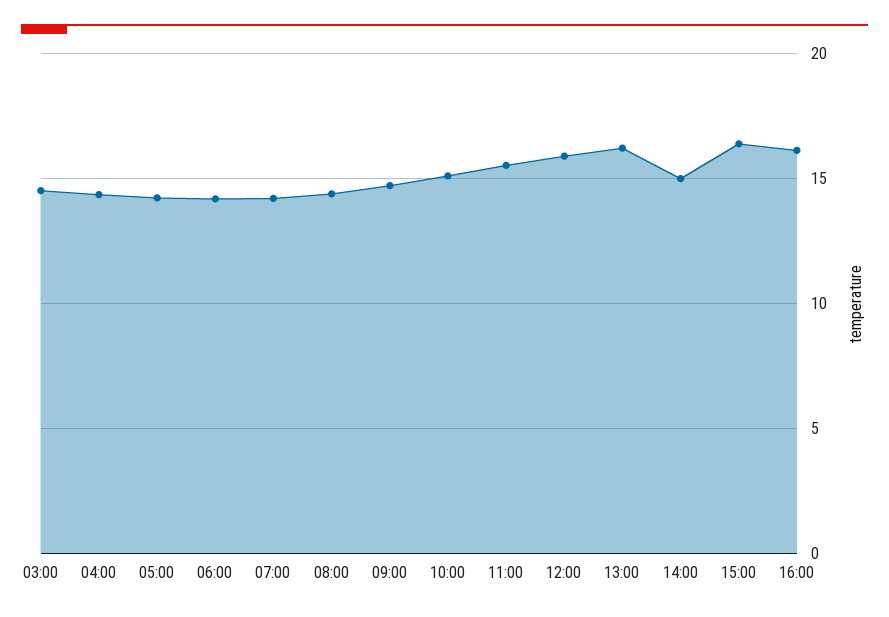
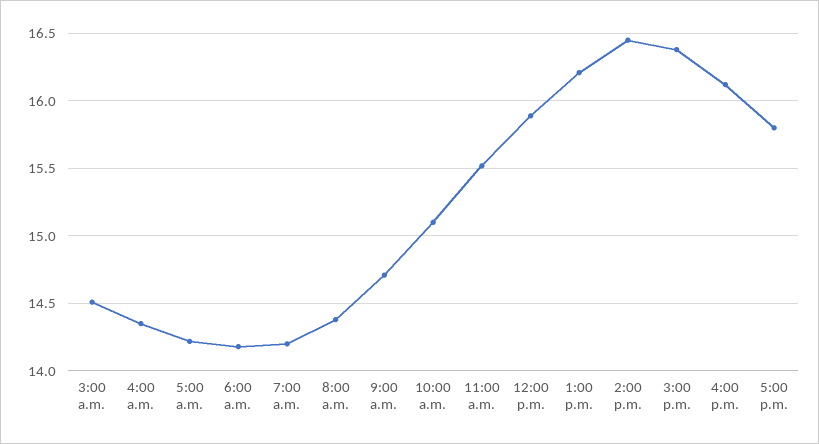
14:00: 15 -> 16.45
5:00 p.m.: none -> 15.8

